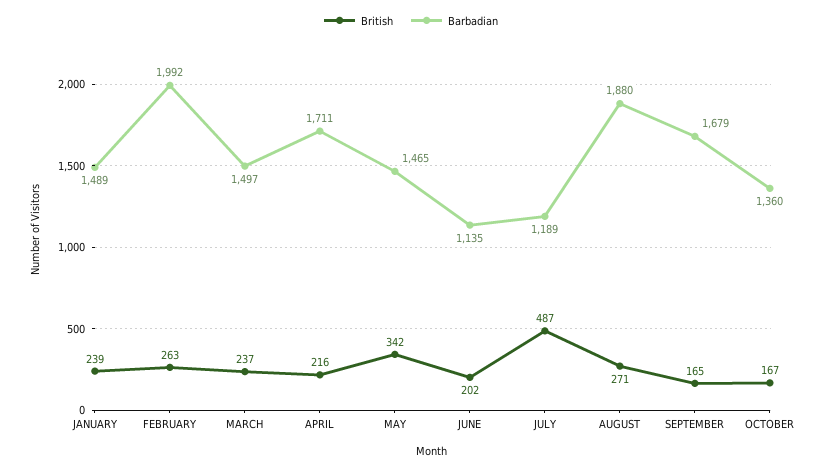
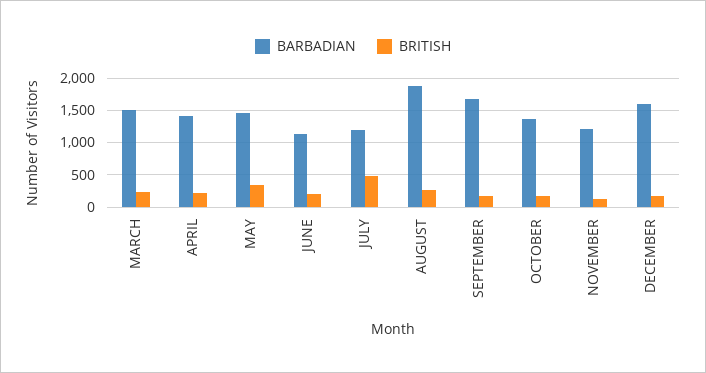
British, JANUARY: 239 -> none
Barbadian, JANUARY: 1489 -> none
British, FEBRUARY: 263 -> none
Barbadian, FEBRUARY: 1992 -> none
Barbadian, APRIL: 1711 -> 1400
Barbadian, NOVEMBER: none -> 1200
British, NOVEMBER: none -> 100
Barbadian, DECEMBER: none -> 1600
British, DECEMBER: none -> 200

